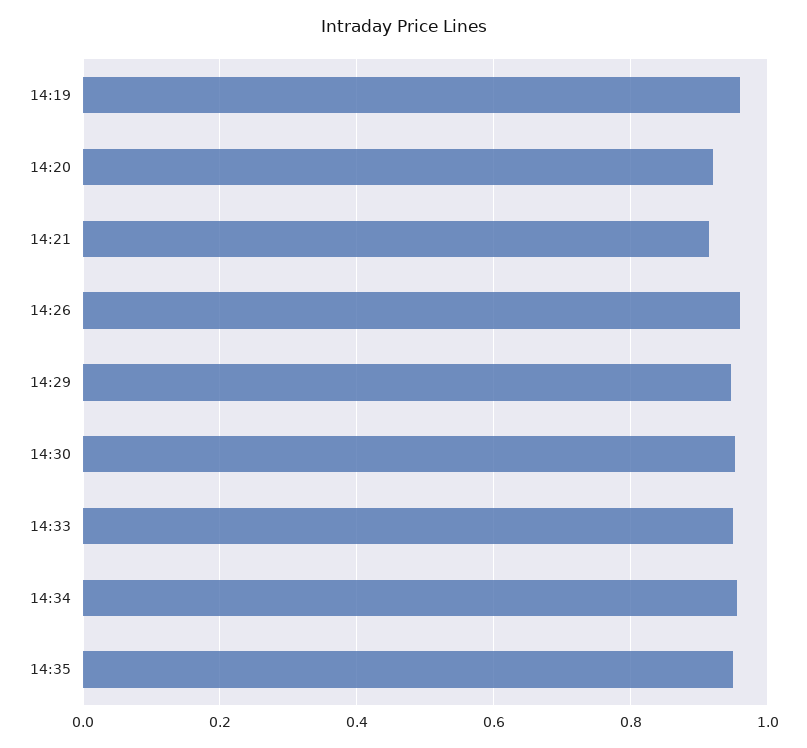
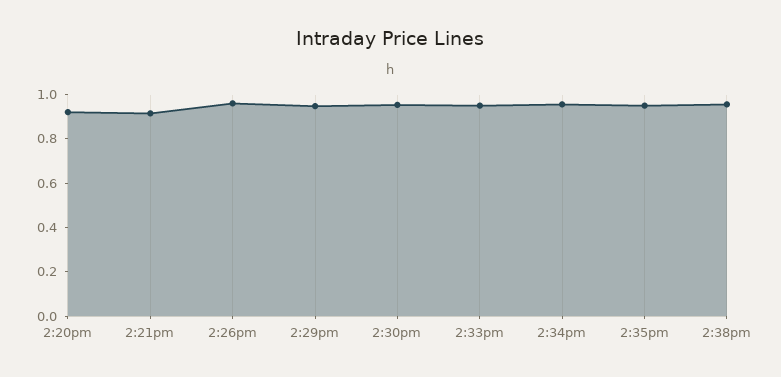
14:19: 0.96 -> none
2:38pm: none -> 0.95

